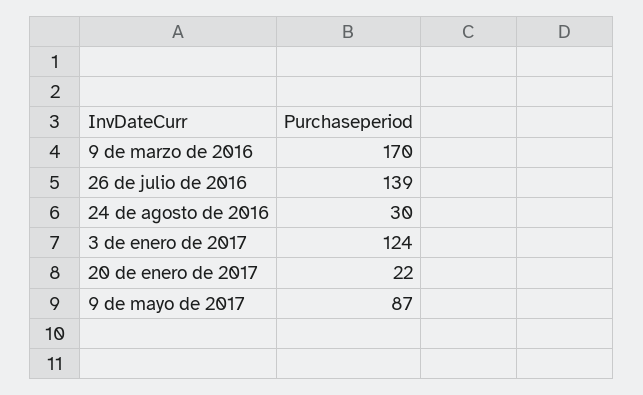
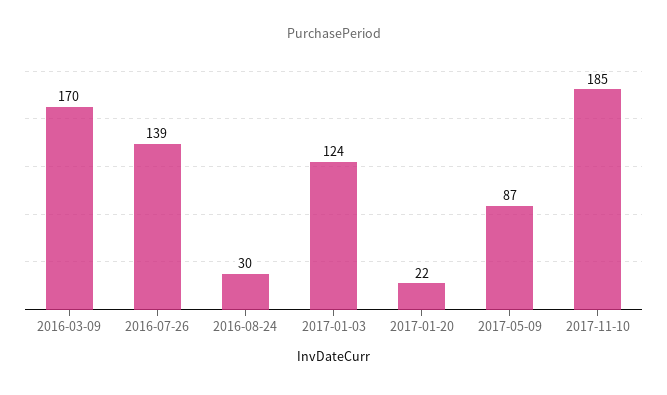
2017-11-10: none -> 185

